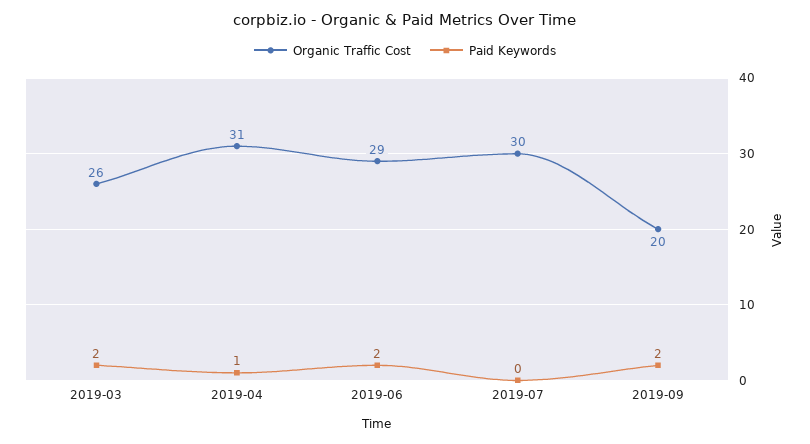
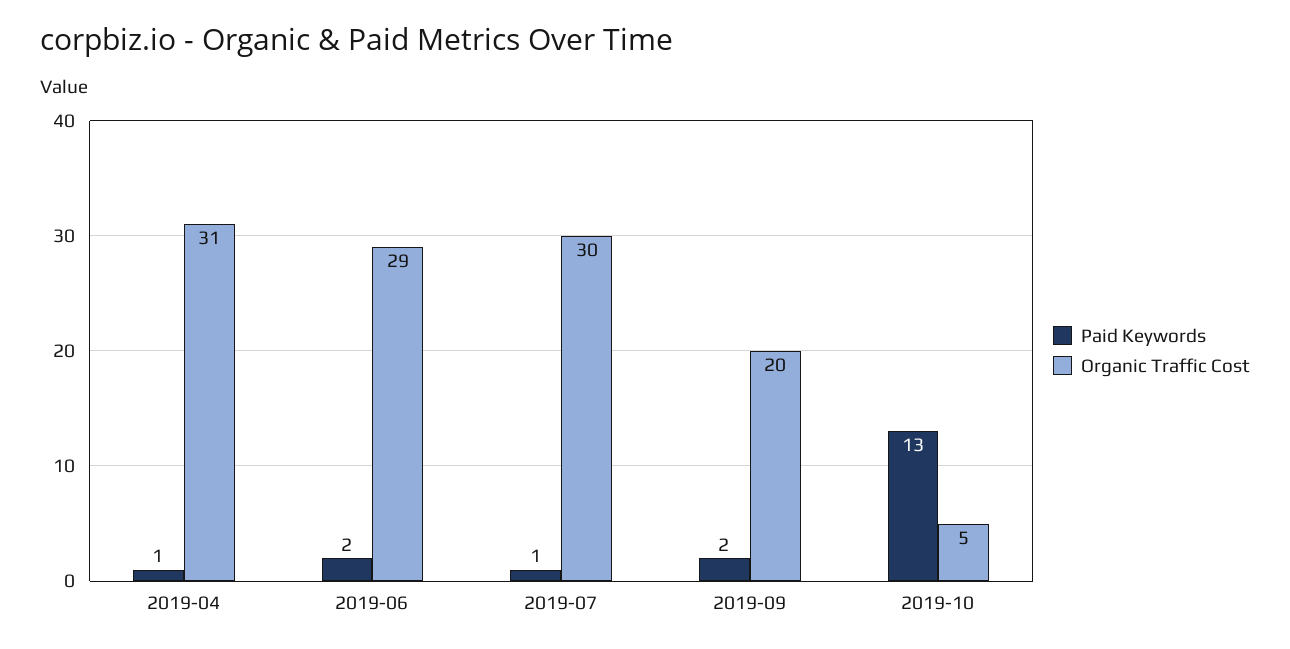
Organic Traffic Cost, 2019-03: 26 -> none
Paid Keywords, 2019-03: 2 -> none
Paid Keywords, 2019-07: 0 -> 1
Paid Keywords, 2019-10: none -> 13
Organic Traffic Cost, 2019-10: none -> 5

